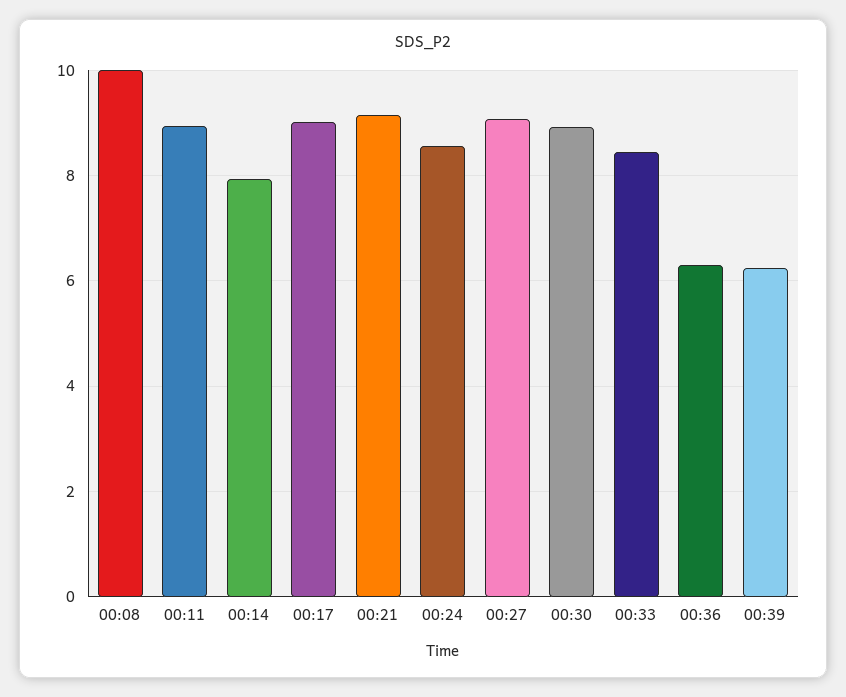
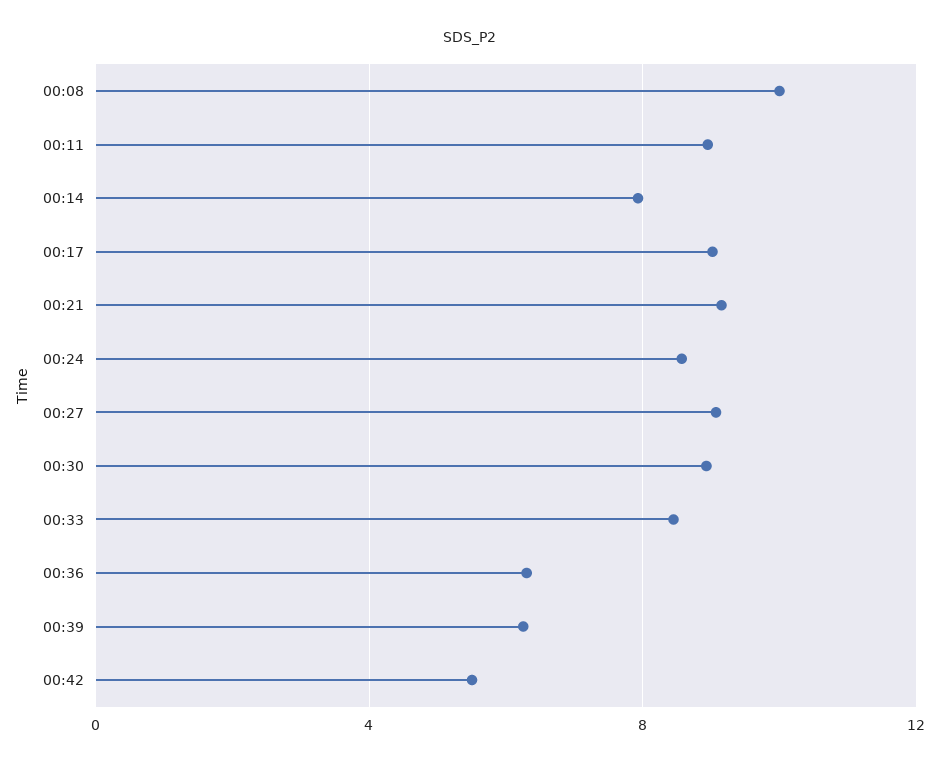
00:42: none -> 5.5

